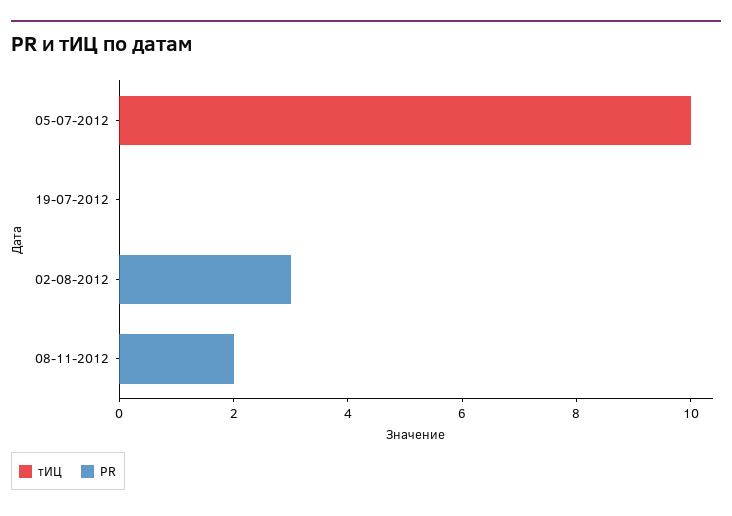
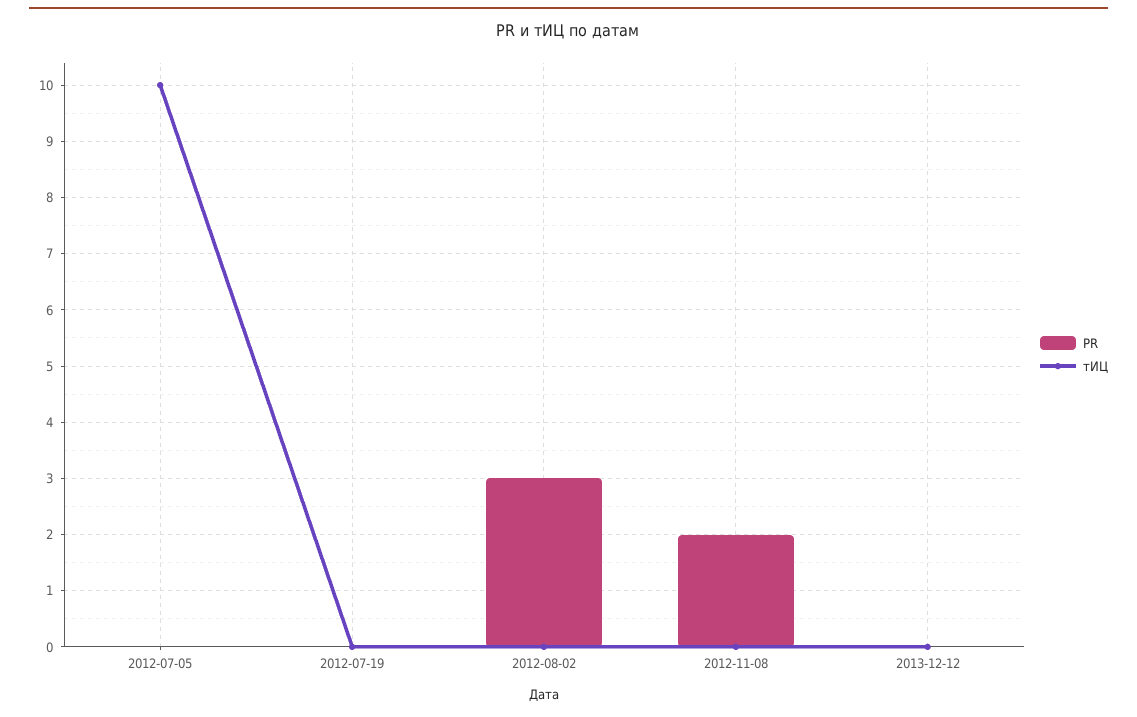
PR, 2013-12-12: none -> 0
тИЦ, 2013-12-12: none -> 0

